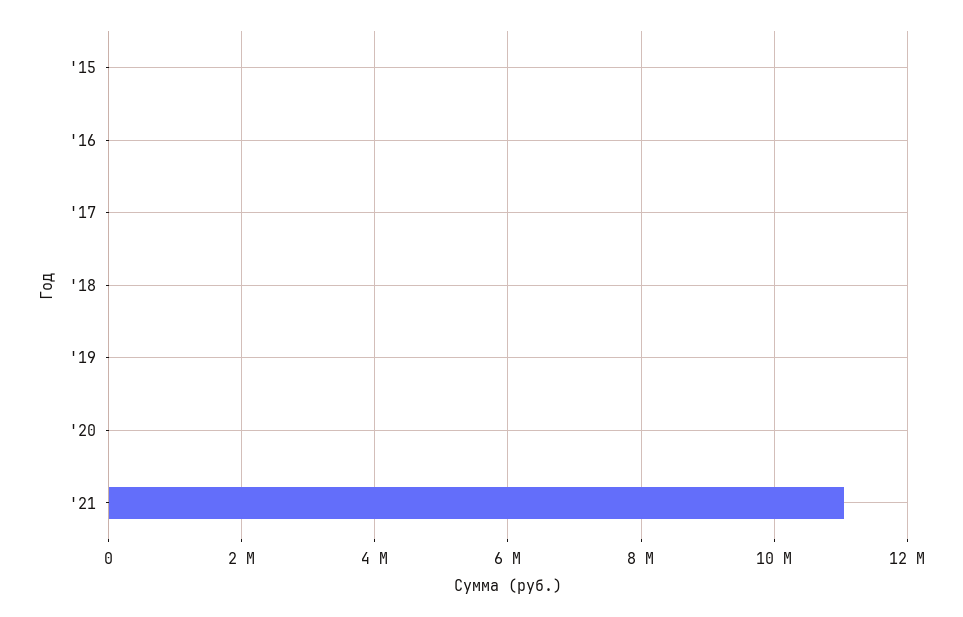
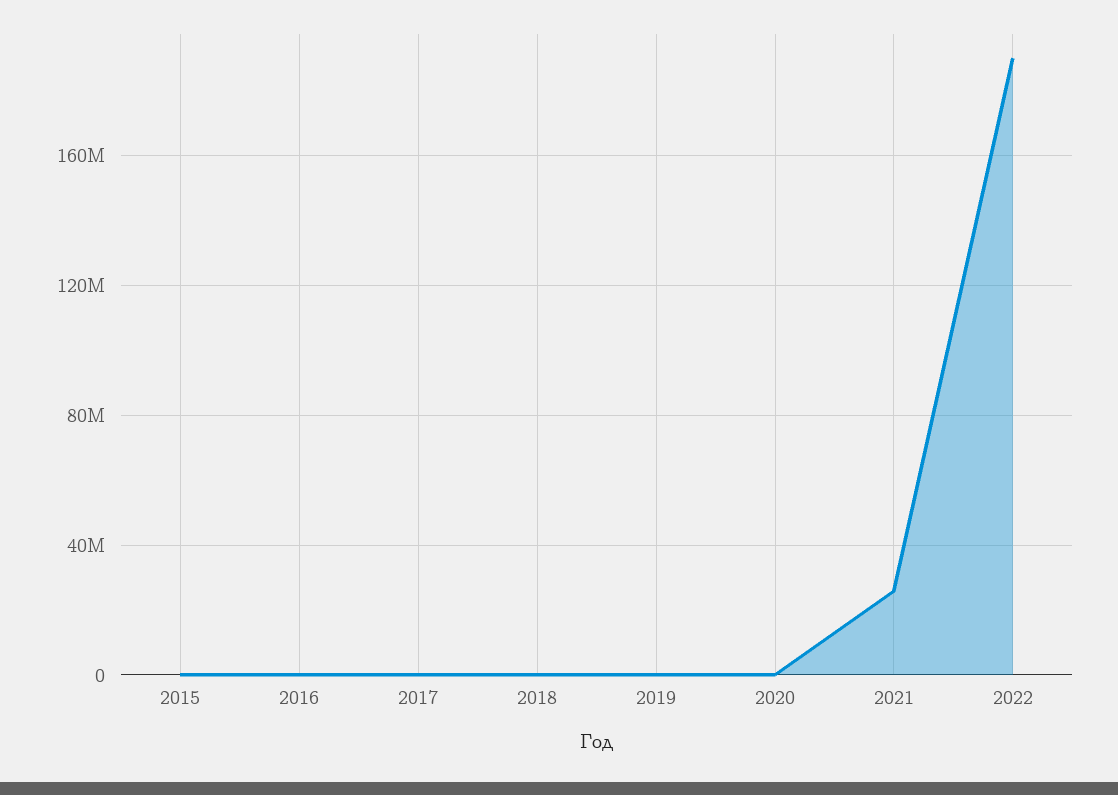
'21: 11000000 -> 25000000
2022: none -> 190000000

